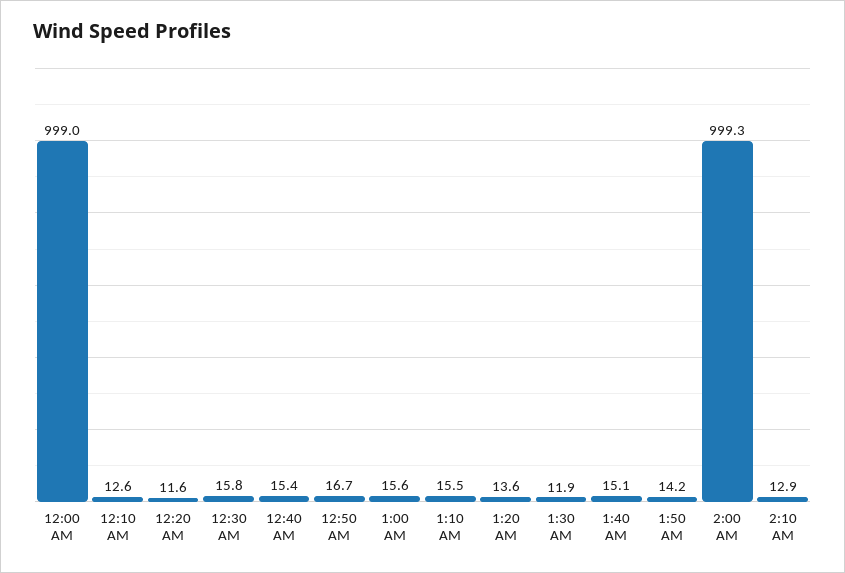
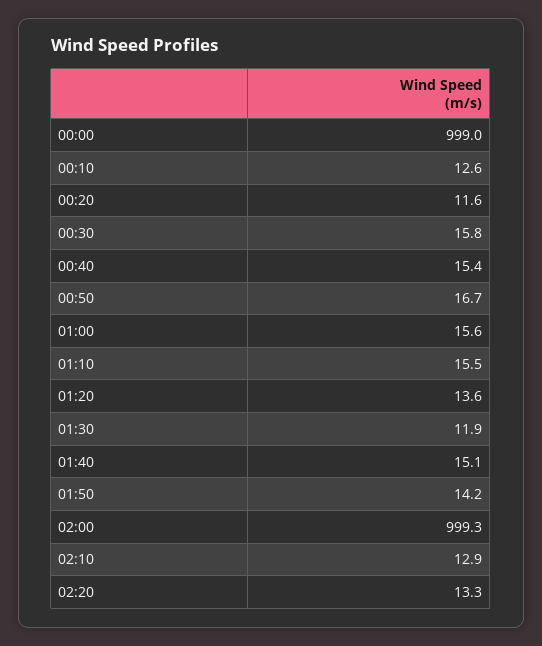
02:20: none -> 13.3

